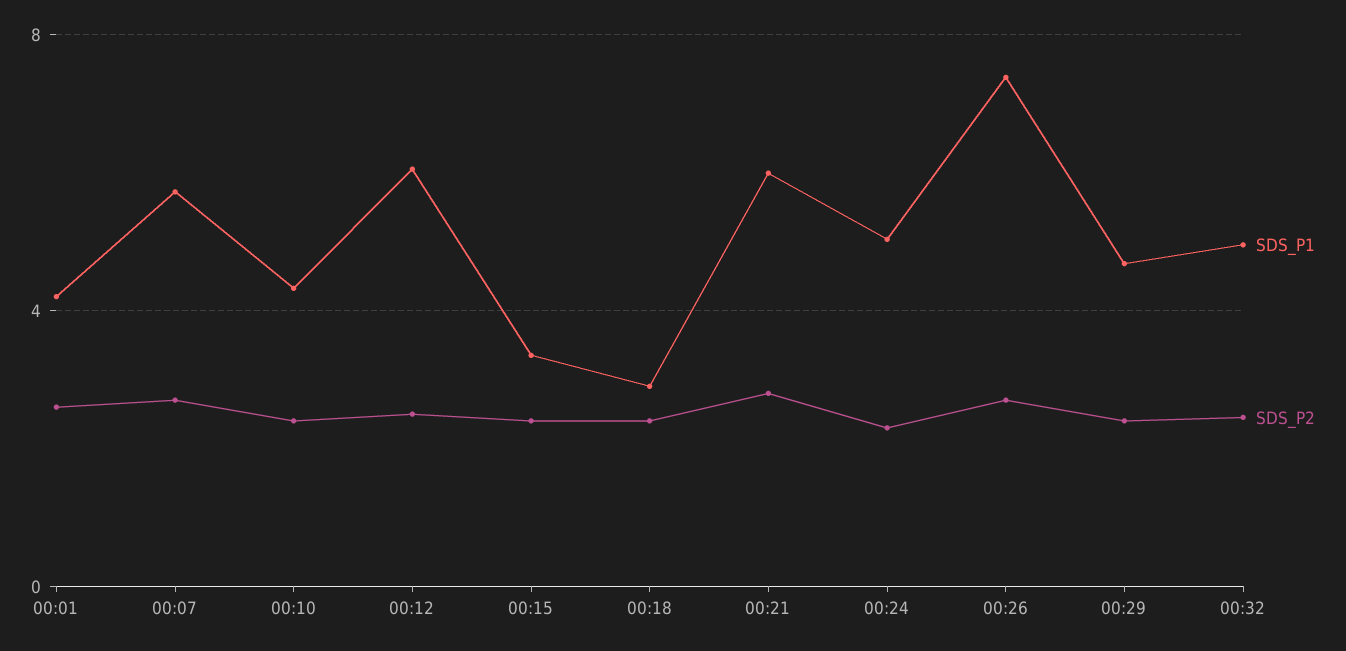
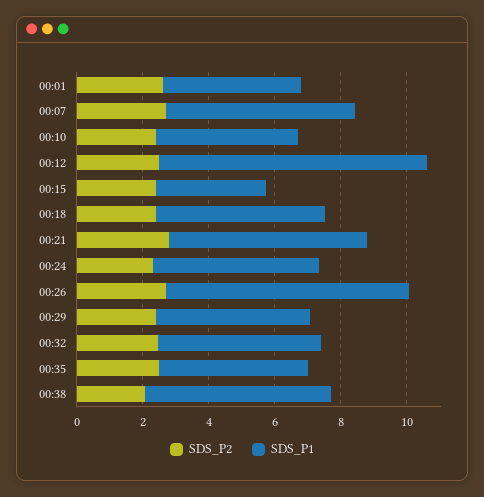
SDS_P1, 00:12: 6 -> 8
SDS_P1, 00:18: 3 -> 5
SDS_P2, 00:35: none -> 2.5
SDS_P1, 00:35: none -> 4.5
SDS_P2, 00:38: none -> 2
SDS_P1, 00:38: none -> 5.5

